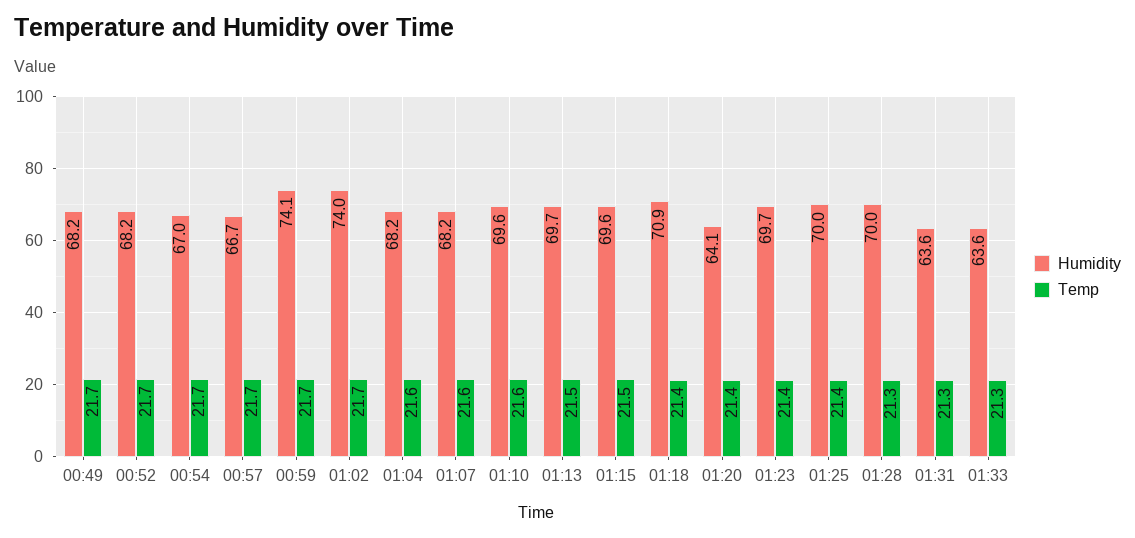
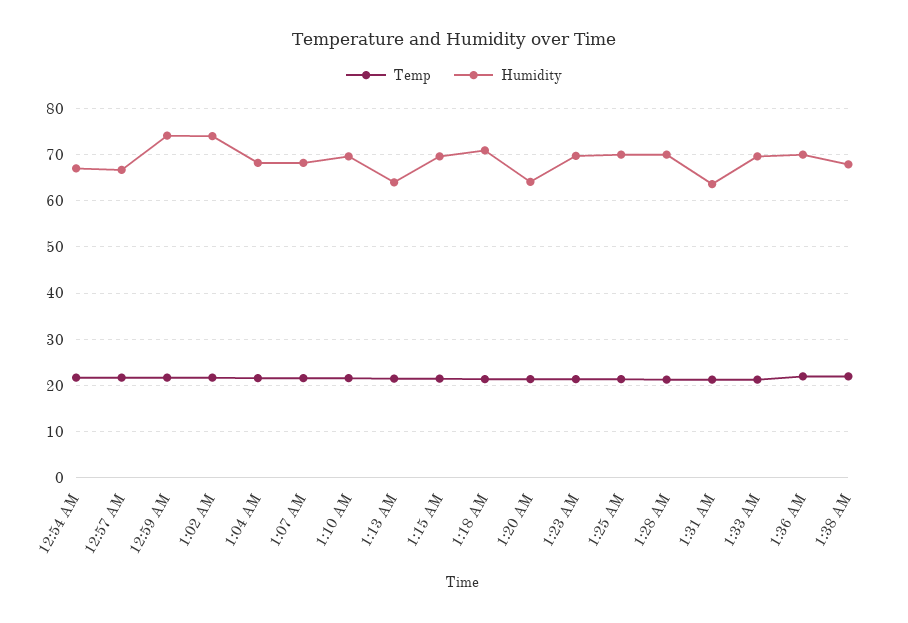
Humidity, 00:49: 68.2 -> none
Temp, 00:49: 21.7 -> none
Humidity, 00:52: 68.2 -> none
Temp, 00:52: 21.7 -> none
Humidity, 01:13: 69.7 -> 64
Humidity, 01:33: 63.6 -> 70
Temp, 1:36 AM: none -> 22
Humidity, 1:36 AM: none -> 70
Temp, 1:38 AM: none -> 22
Humidity, 1:38 AM: none -> 68

